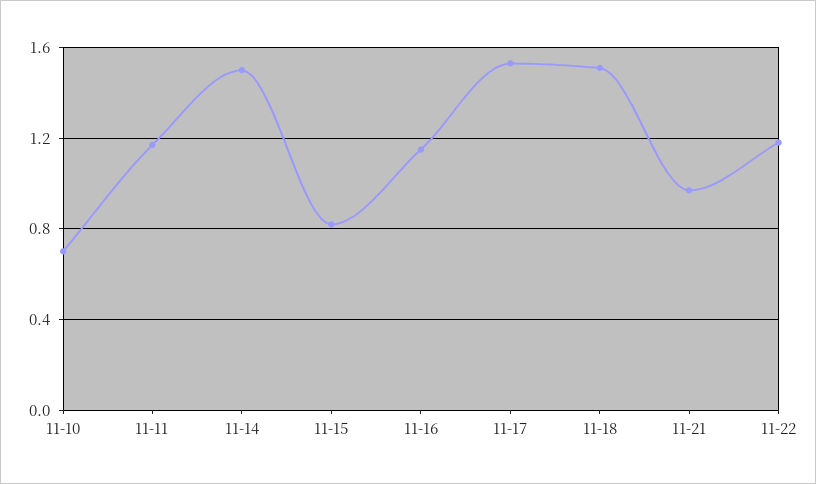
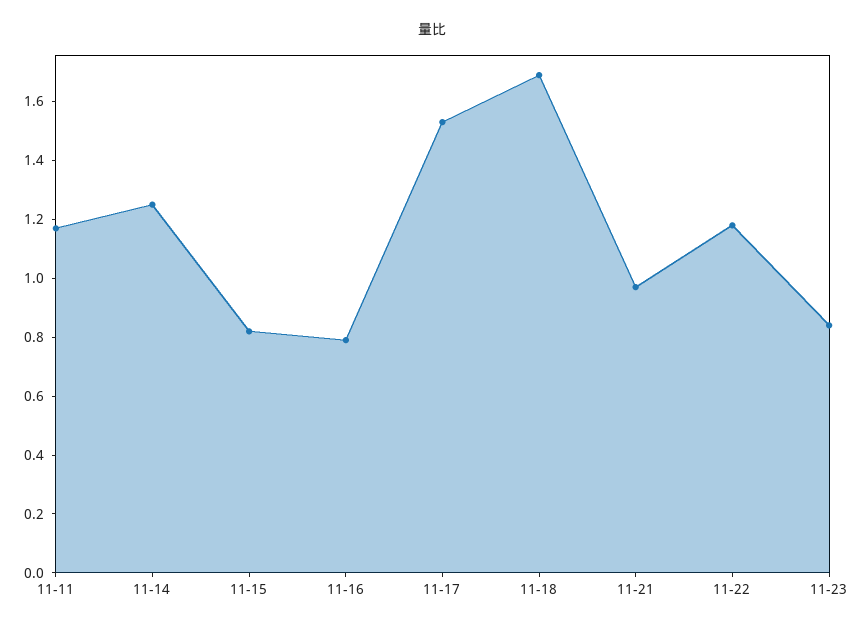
11-10: 0.7 -> none
11-14: 1.5 -> 1.25
11-16: 1.15 -> 0.8
11-18: 1.5 -> 1.7
11-23: none -> 0.85

